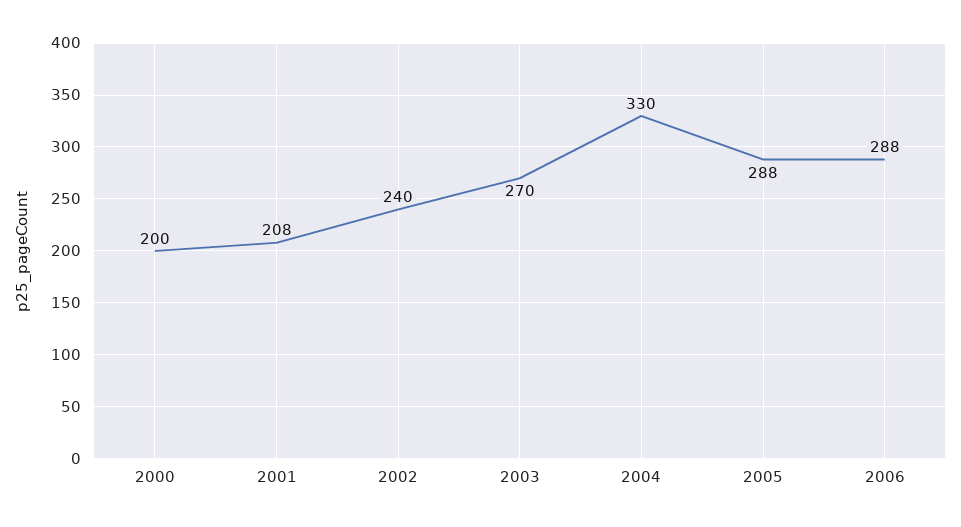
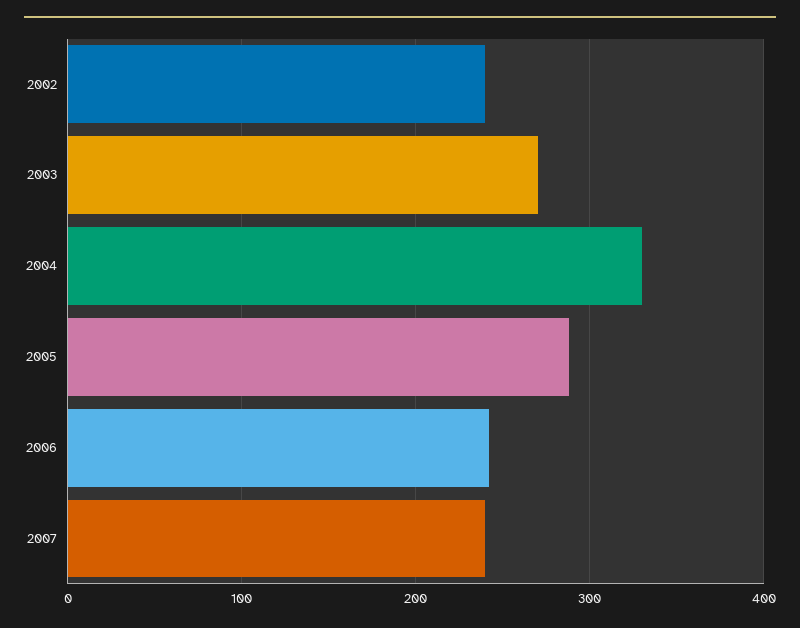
2000: 200 -> none
2001: 208 -> none
2006: 288 -> 240
2007: none -> 240

